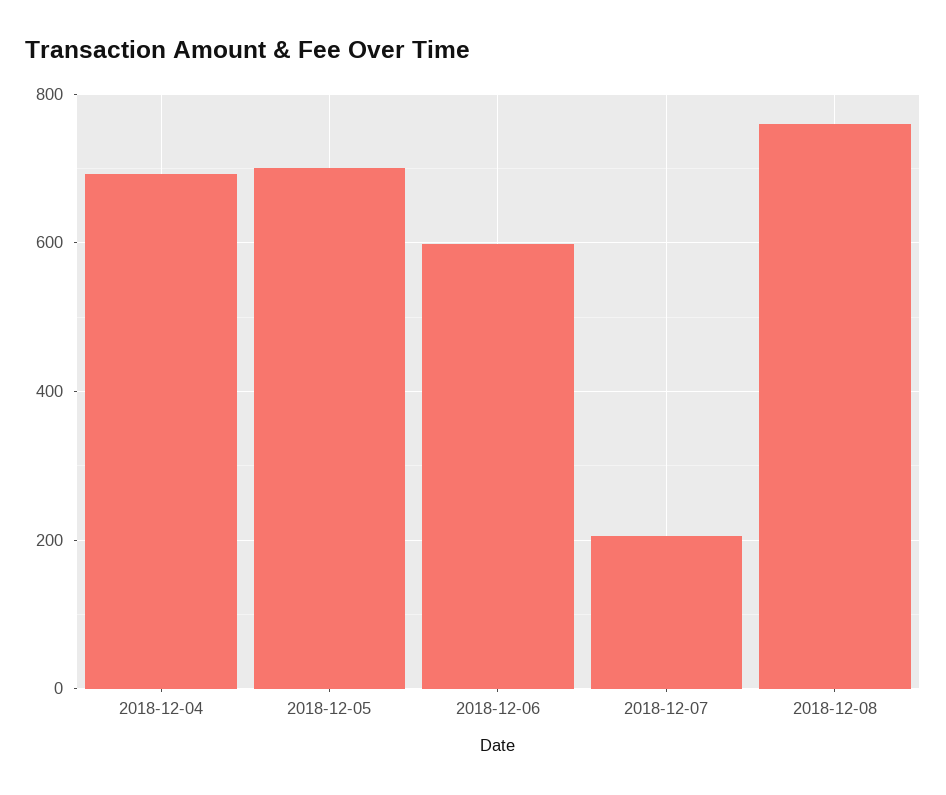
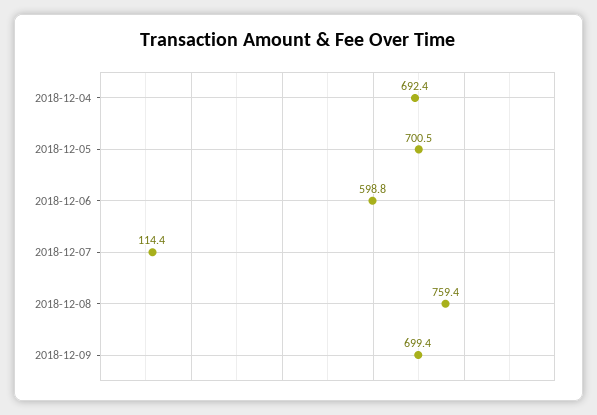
2018-12-07: 200 -> 114.4
2018-12-09: none -> 699.4

